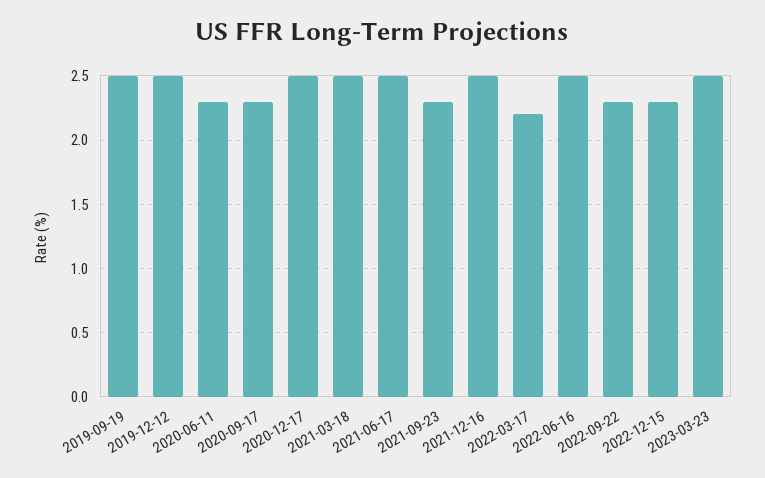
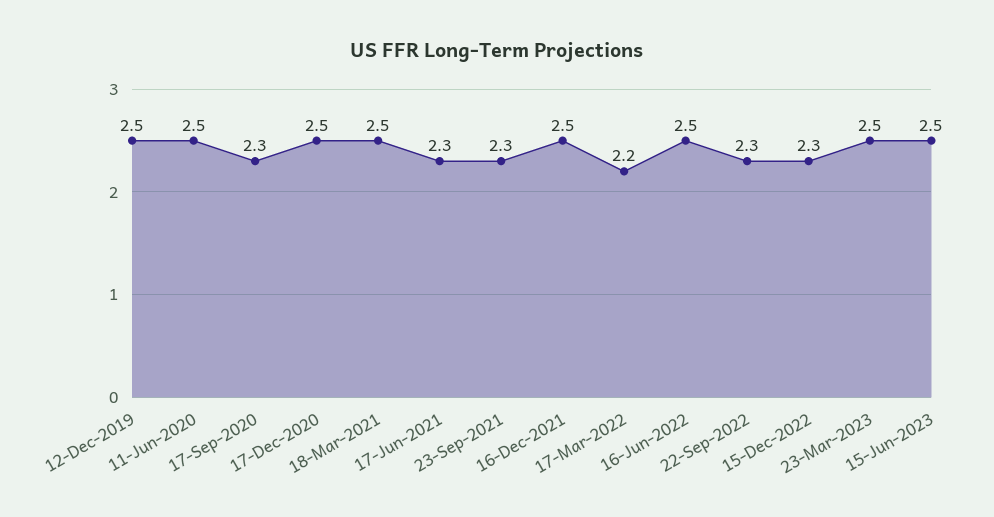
2019-09-19: 2.5 -> none
2020-06-11: 2.3 -> 2.5
2021-06-17: 2.5 -> 2.3
15-Jun-2023: none -> 2.5

